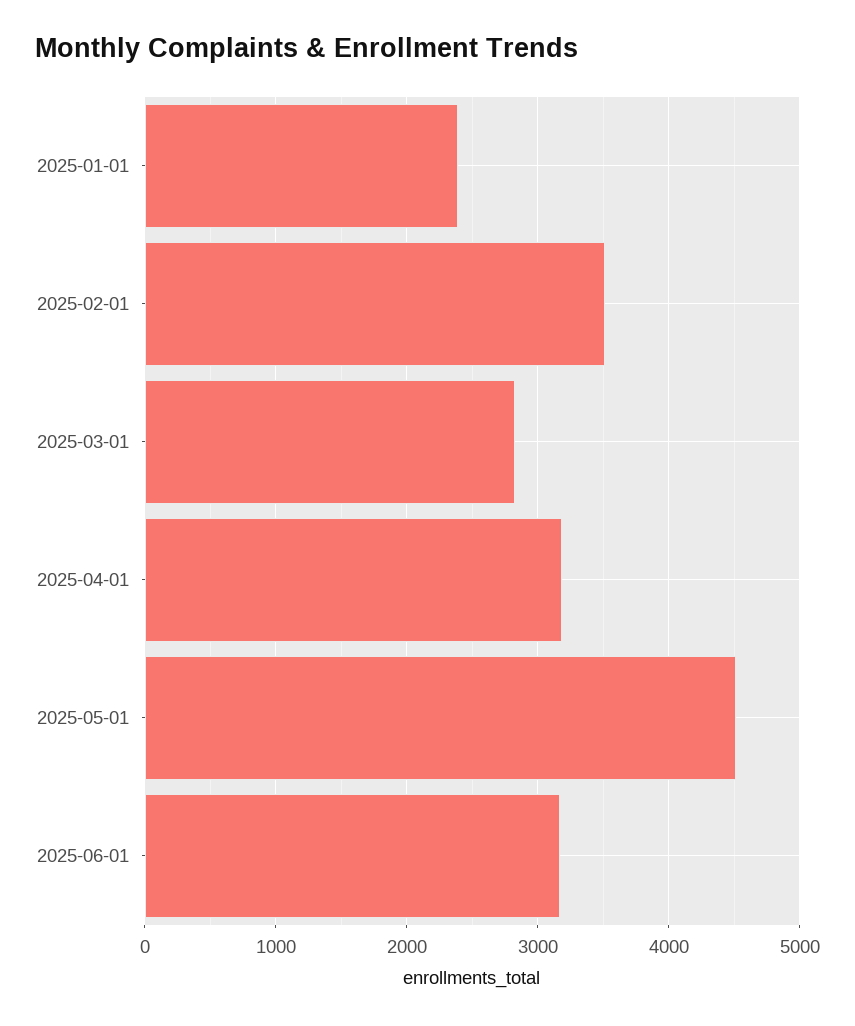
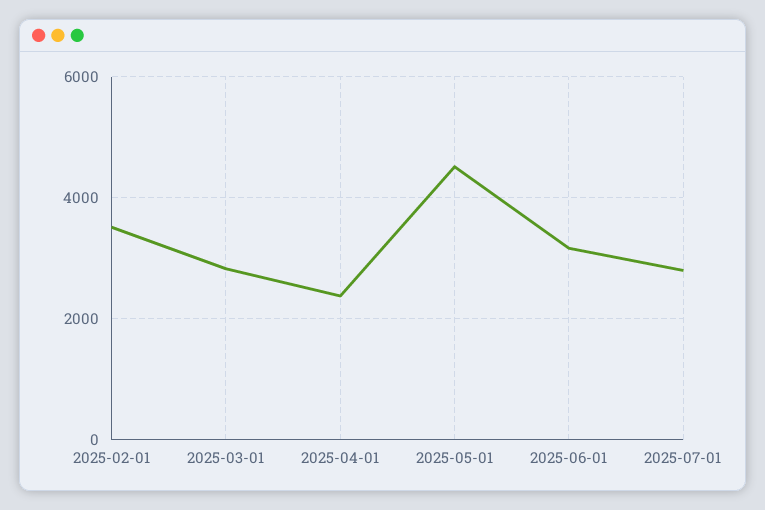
2025-01-01: 2400 -> none
2025-04-01: 3200 -> 2400
2025-07-01: none -> 2800

